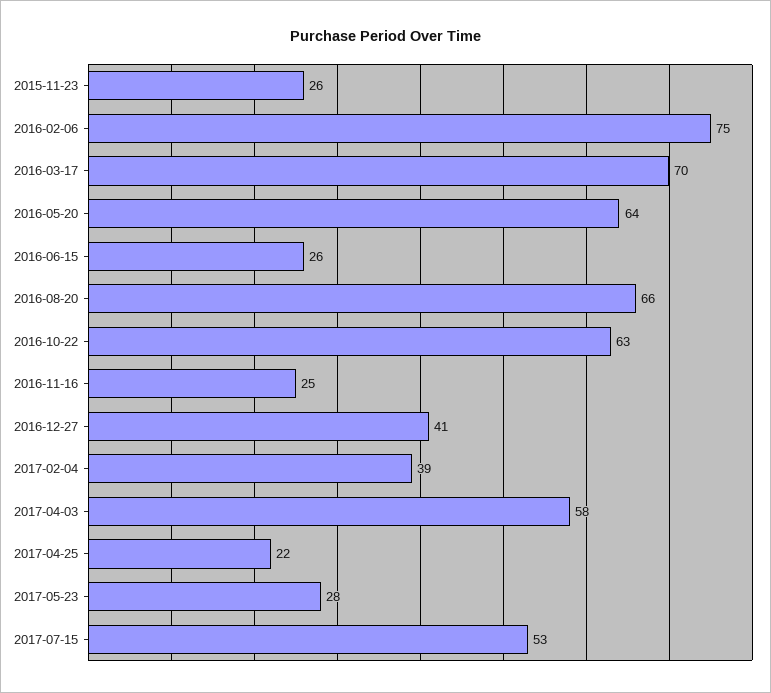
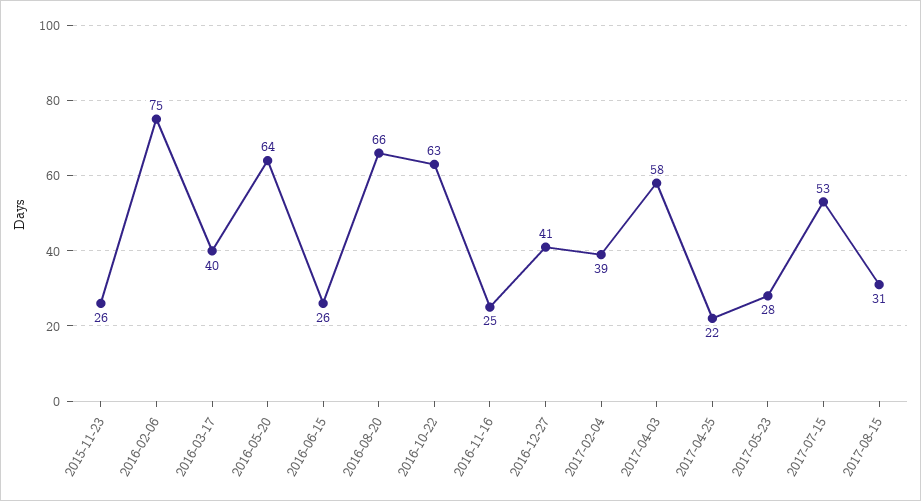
2016-03-17: 70 -> 40
2017-08-15: none -> 31

